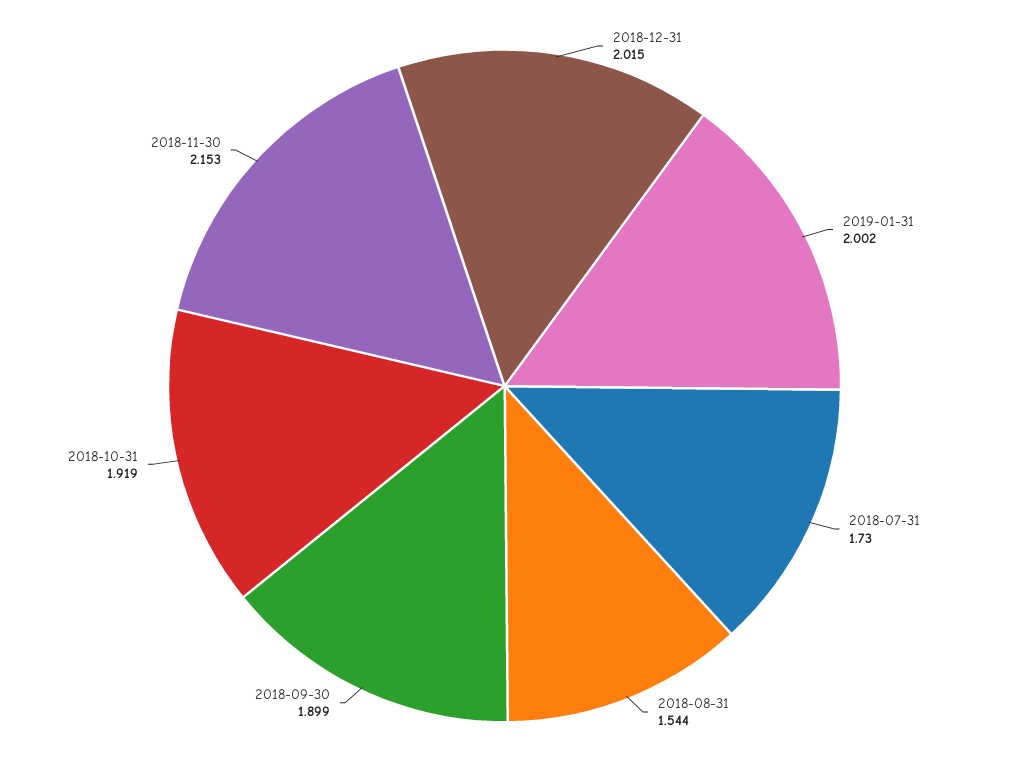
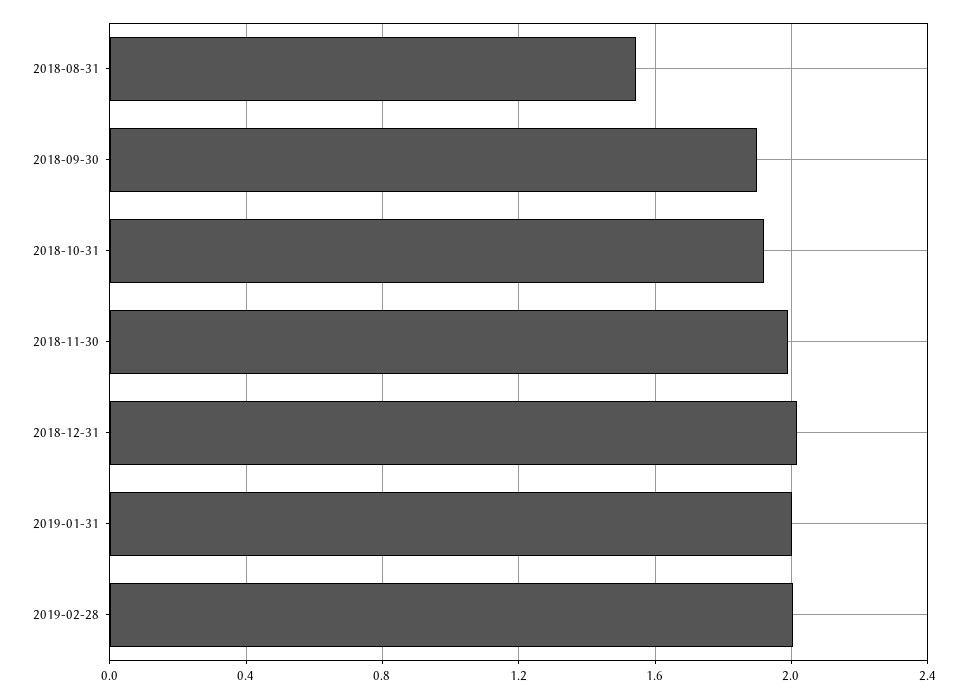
2018-07-31: 1.73 -> none
2018-11-30: 2.153 -> 2
2019-02-28: none -> 2

